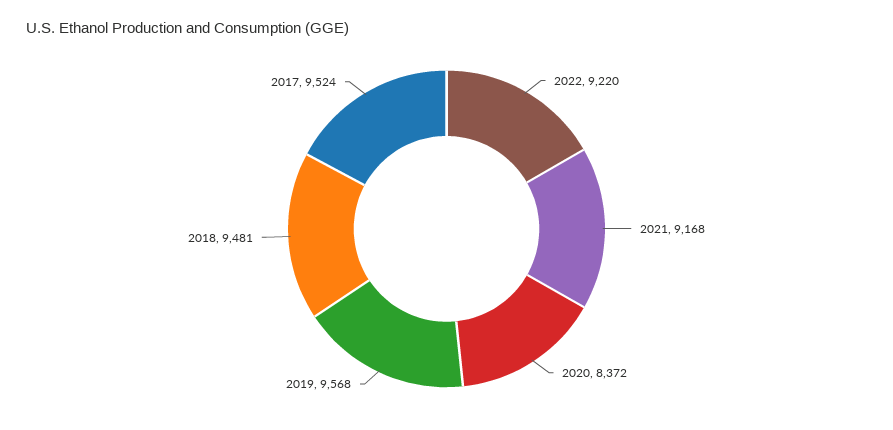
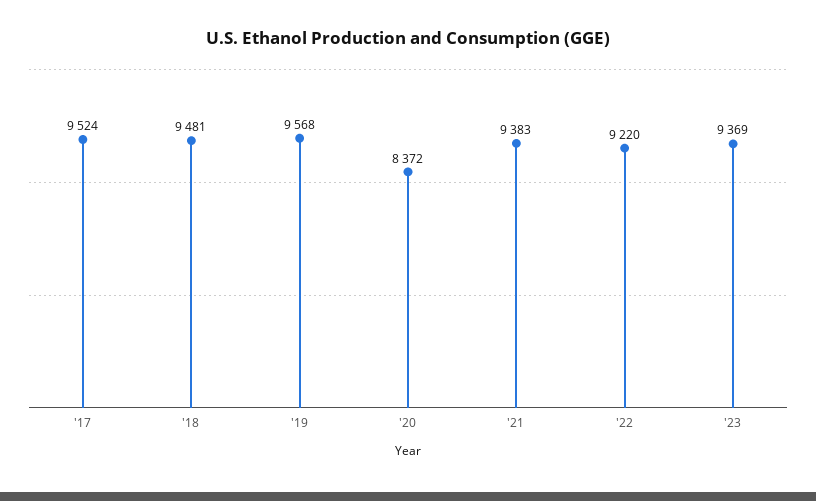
2021: 9168 -> 9383
'23: none -> 9369

